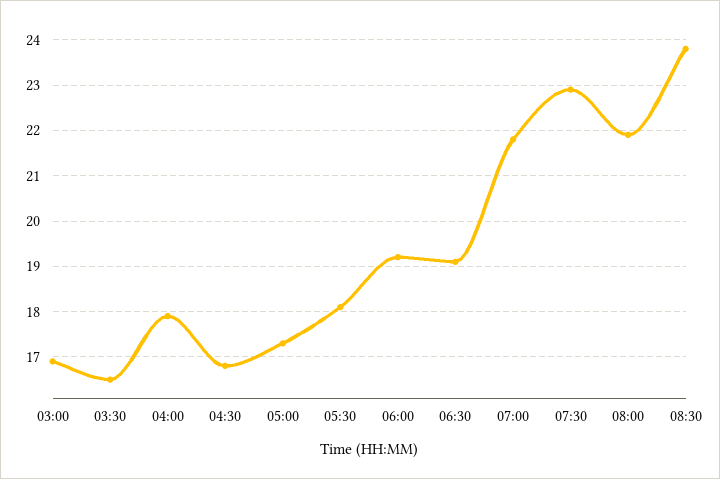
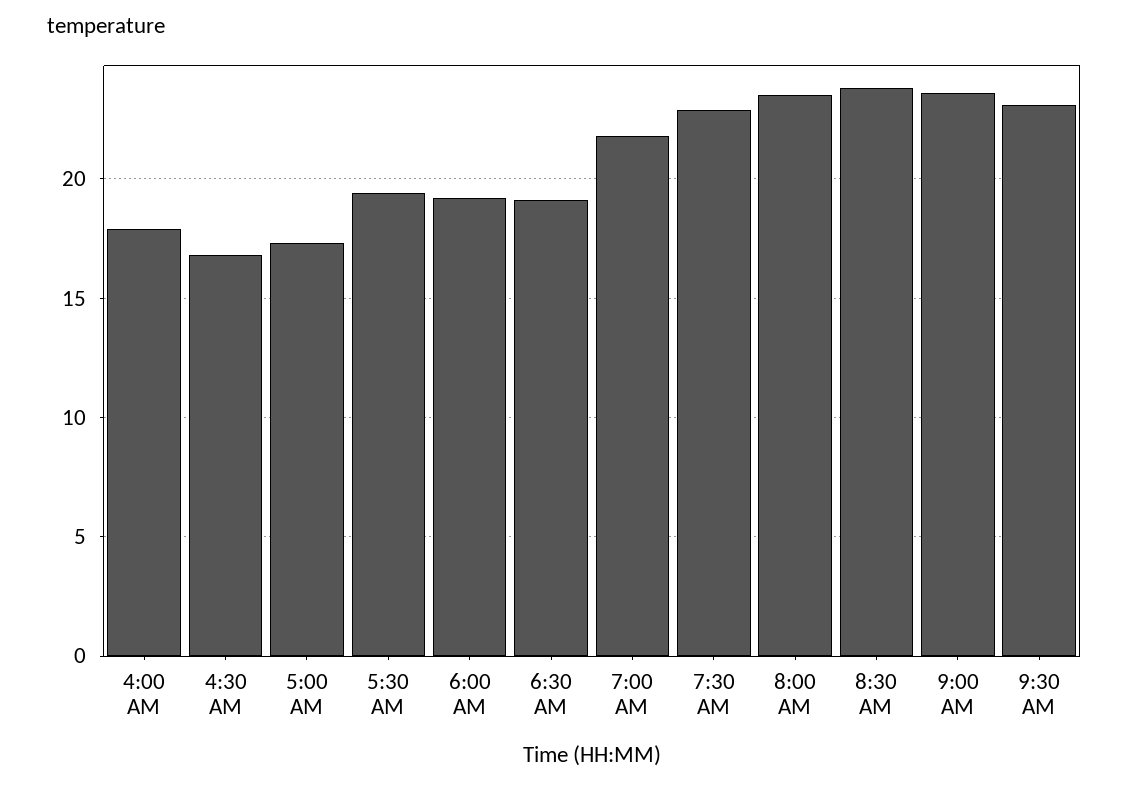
03:00: 17 -> none
03:30: 16.5 -> none
05:30: 18 -> 19.5
08:00: 22 -> 23.5
9:00 AM: none -> 23.5
9:30 AM: none -> 23

